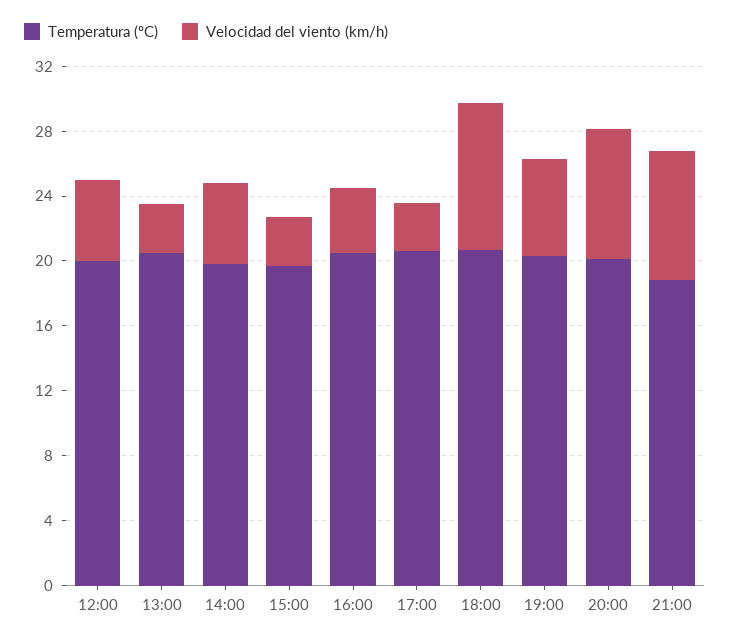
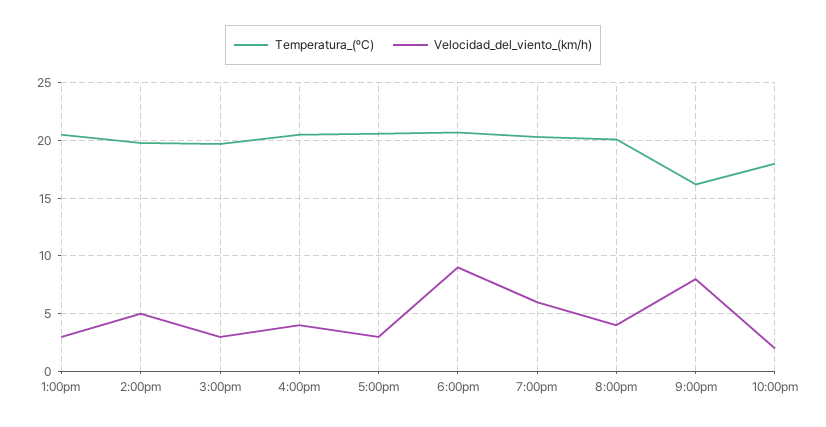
Temperatura (ºC), 12:00: 20 -> none
Velocidad del viento (km/h), 12:00: 5 -> none
Velocidad del viento (km/h), 20:00: 8 -> 4
Temperatura (ºC), 21:00: 19 -> 16
Temperatura (ºC), 10:00pm: none -> 18
Velocidad del viento (km/h), 10:00pm: none -> 2

